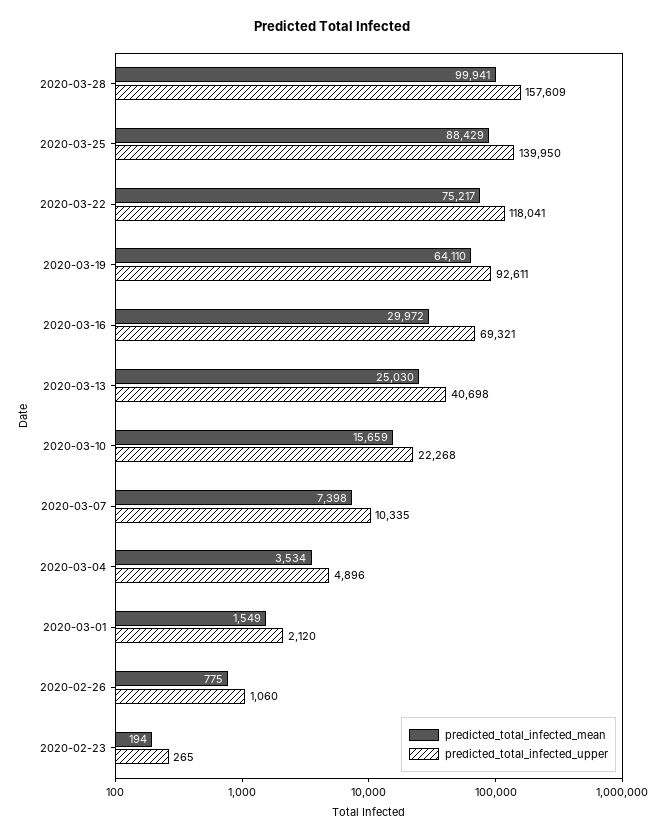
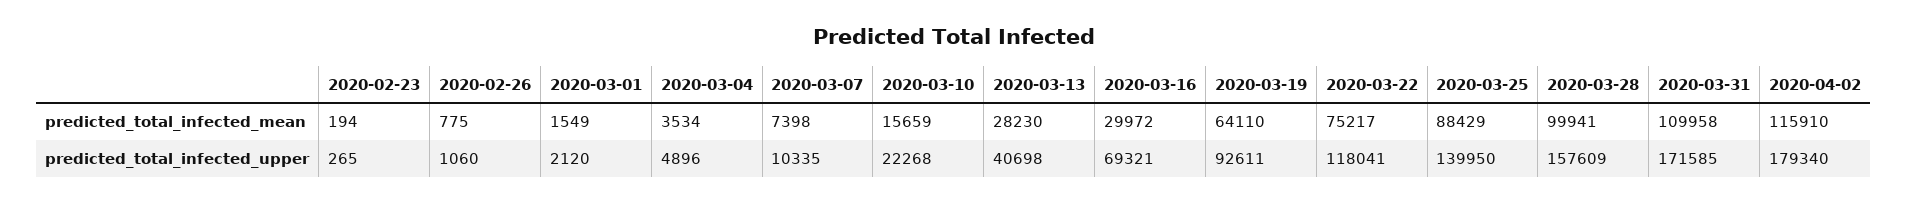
predicted_total_infected_mean, 2020-03-13: 25030 -> 28230
predicted_total_infected_mean, 2020-03-31: none -> 109958
predicted_total_infected_mean, 2020-04-02: none -> 115910
predicted_total_infected_upper, 2020-03-31: none -> 171585
predicted_total_infected_upper, 2020-04-02: none -> 179340

